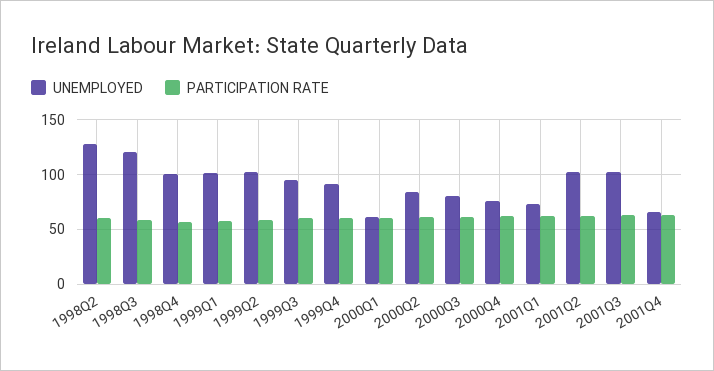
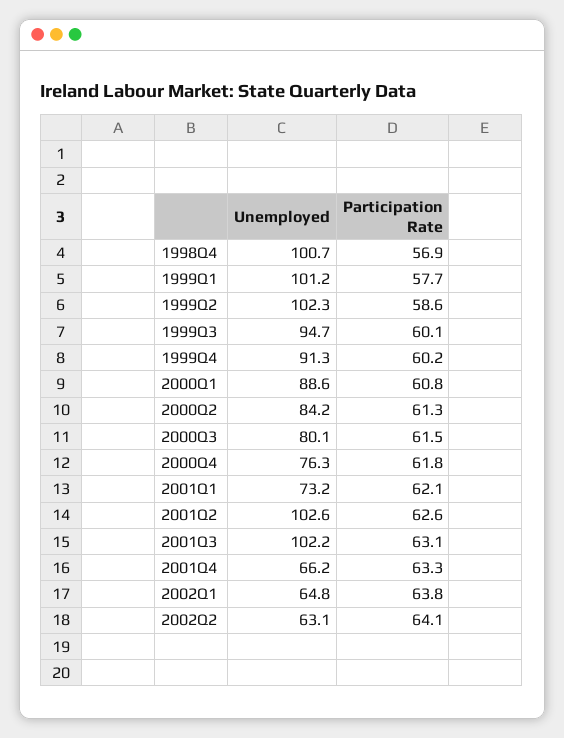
UNEMPLOYED, 1998Q2: 130 -> none
PARTICIPATION RATE, 1998Q2: 60 -> none
UNEMPLOYED, 1998Q3: 120 -> none
PARTICIPATION RATE, 1998Q3: 60 -> none
UNEMPLOYED, 2000Q1: 60 -> 88.6
UNEMPLOYED, 2002Q1: none -> 64.8
PARTICIPATION RATE, 2002Q1: none -> 63.8
UNEMPLOYED, 2002Q2: none -> 63.1
PARTICIPATION RATE, 2002Q2: none -> 64.1

